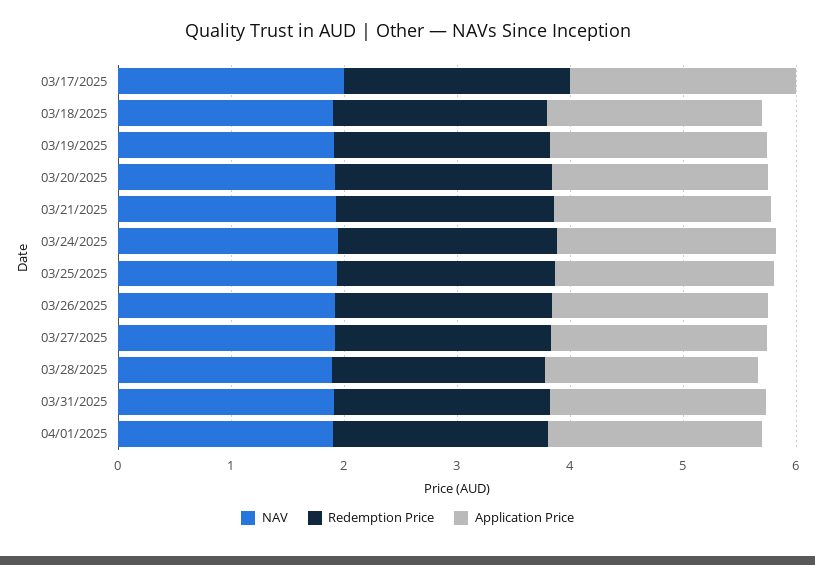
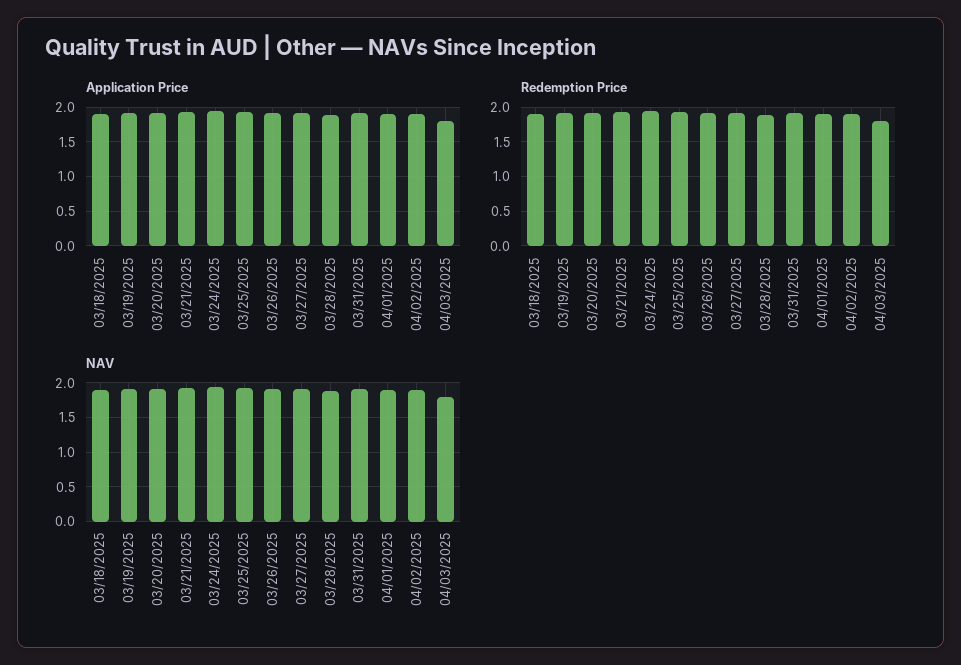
NAV, 03/17/2025: 2 -> none
Redemption Price, 03/17/2025: 2 -> none
Application Price, 03/17/2025: 2 -> none
Application Price, 04/02/2025: none -> 1.9
Application Price, 04/03/2025: none -> 1.8
Redemption Price, 04/02/2025: none -> 1.9
Redemption Price, 04/03/2025: none -> 1.8
NAV, 04/02/2025: none -> 1.9
NAV, 04/03/2025: none -> 1.8

